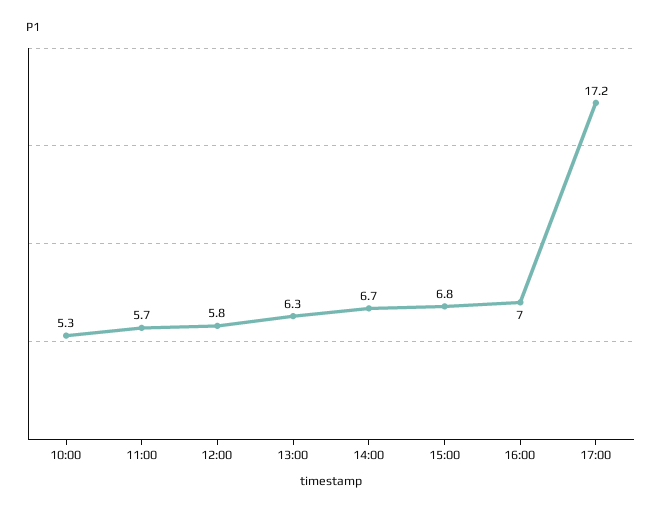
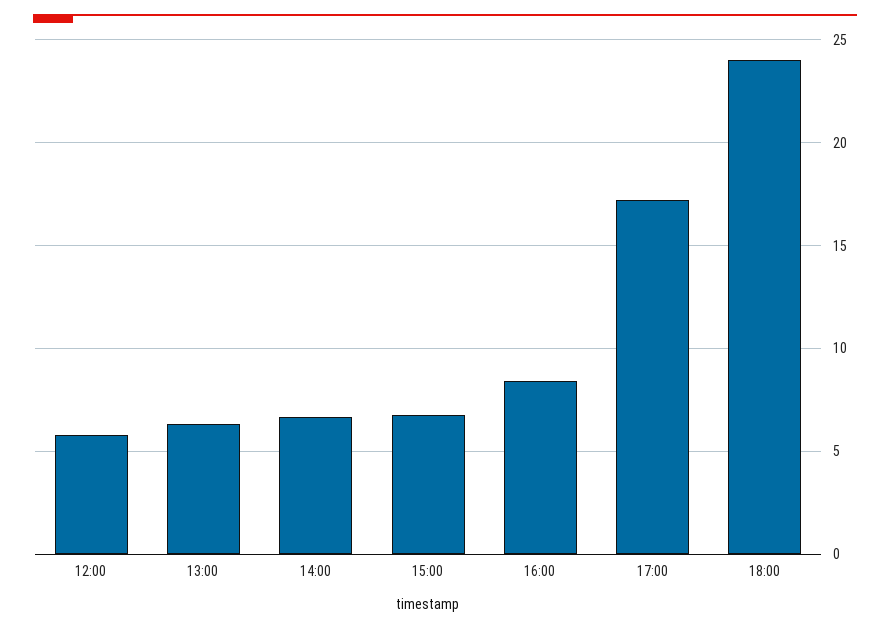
10:00: 5.3 -> none
11:00: 5.7 -> none
16:00: 7 -> 8.5
18:00: none -> 24

